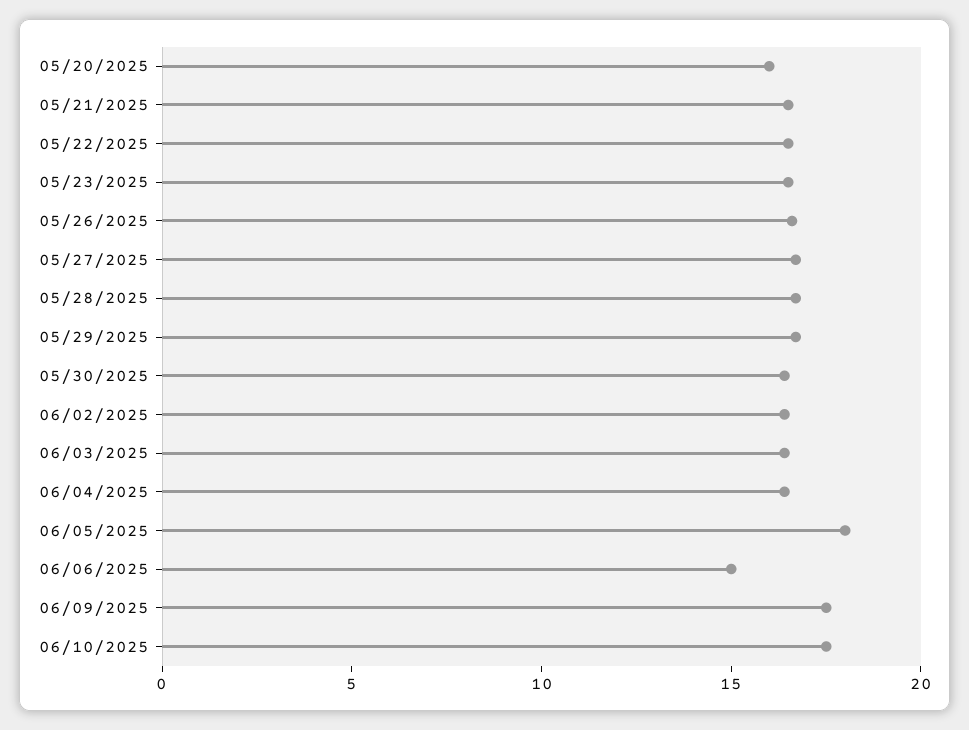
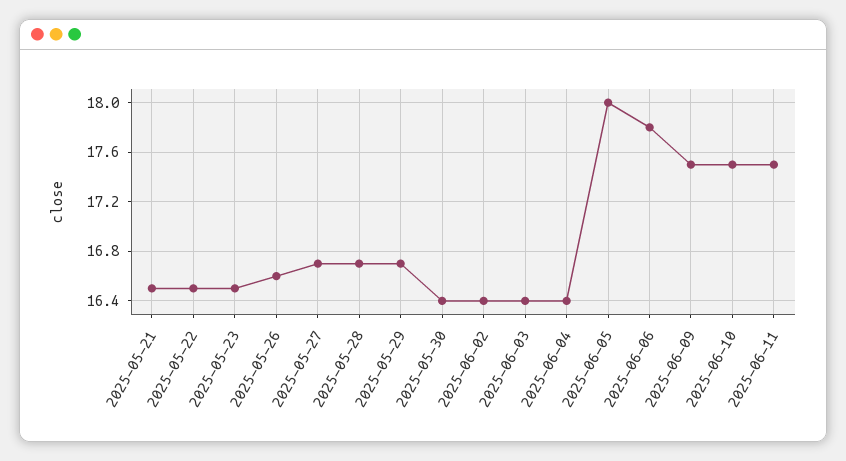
05/20/2025: 16 -> none
06/06/2025: 15 -> 17.8
2025-06-11: none -> 17.5

